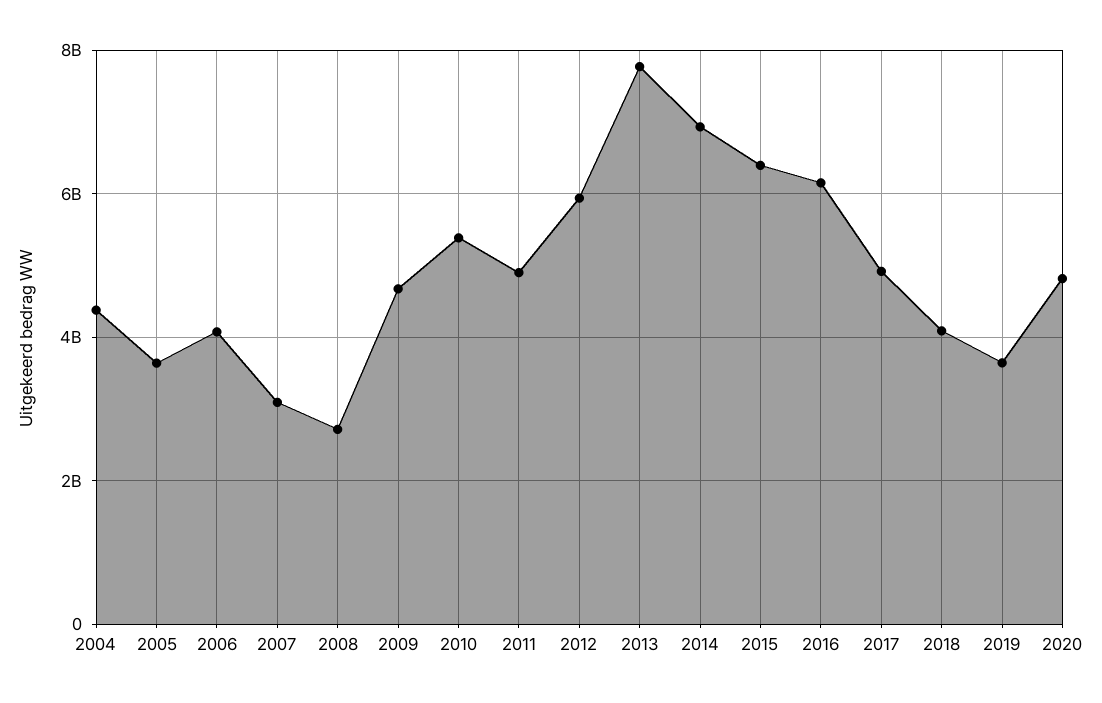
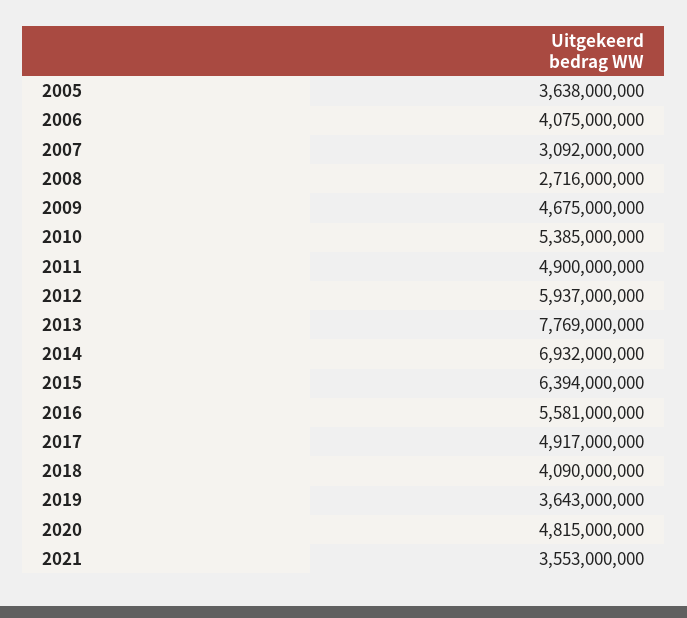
2004: 4400000000 -> none
2016: 6200000000 -> 5581000000
2021: none -> 3553000000

